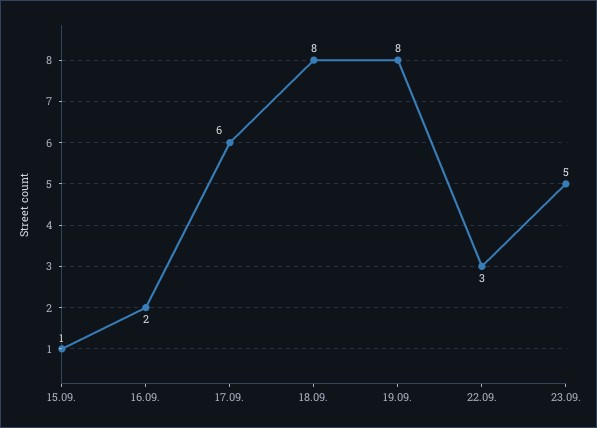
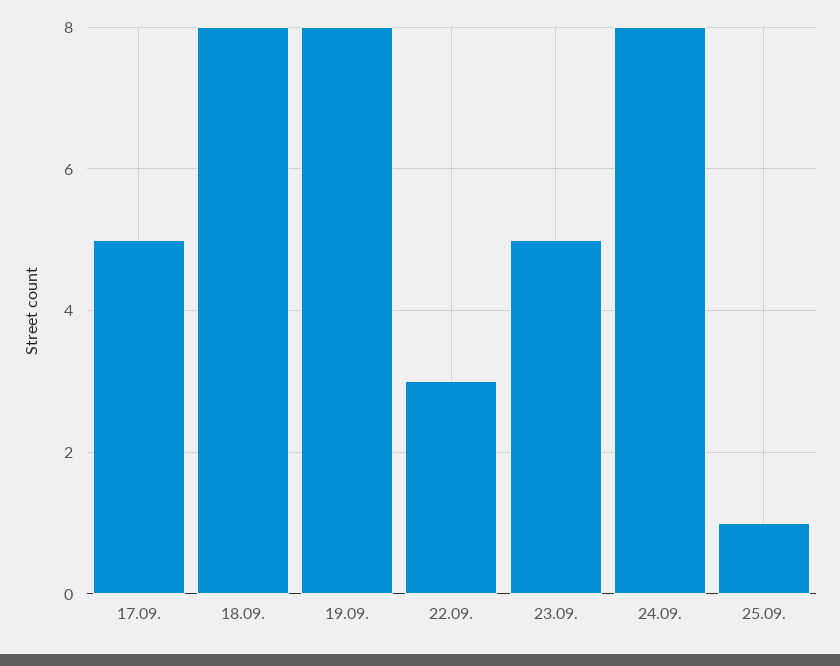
15.09.: 1 -> none
16.09.: 2 -> none
17.09.: 6 -> 5
24.09.: none -> 8
25.09.: none -> 1

